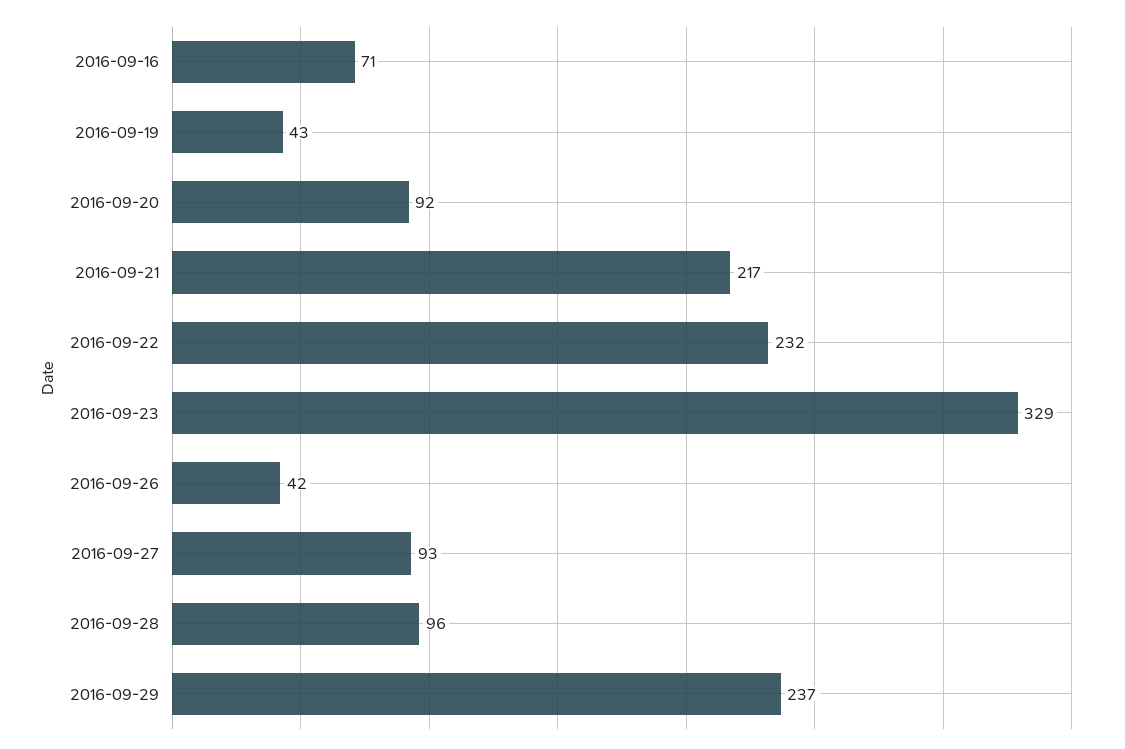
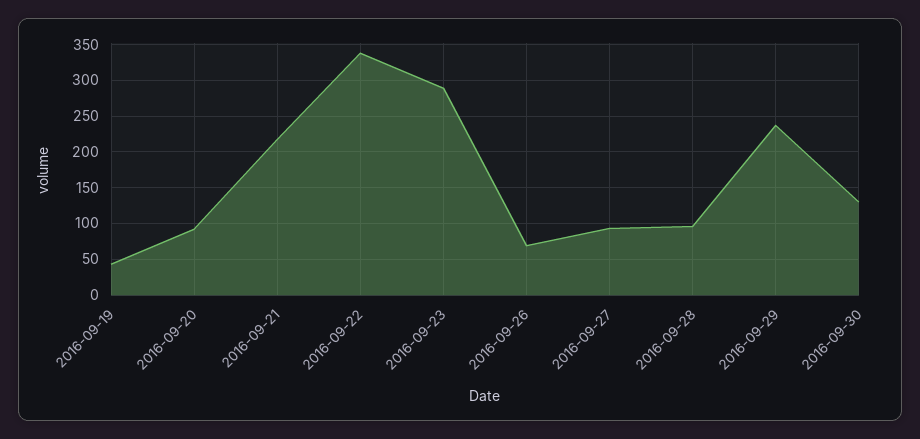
2016-09-16: 71 -> none
2016-09-22: 232 -> 340
2016-09-23: 329 -> 290
2016-09-26: 42 -> 70
2016-09-30: none -> 130

